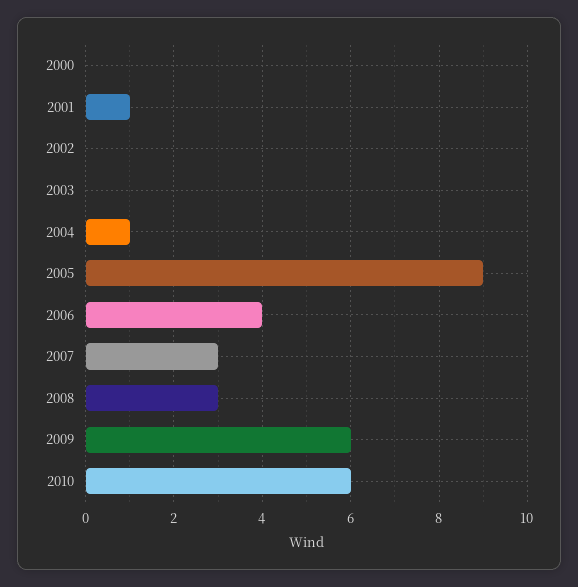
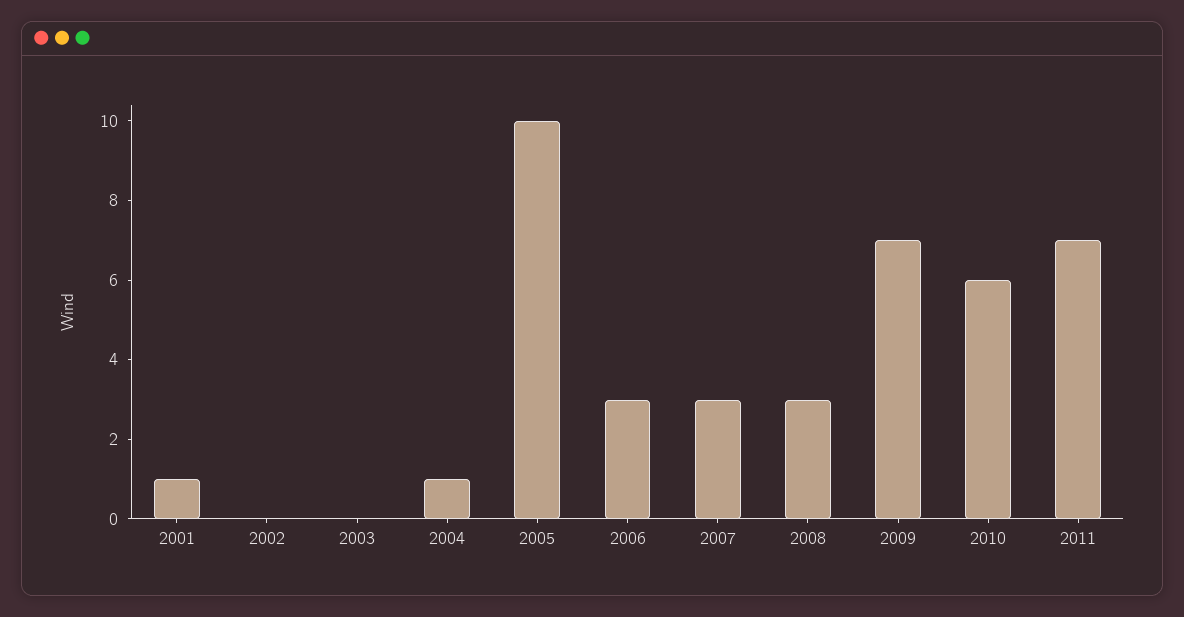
2000: 0 -> none
2005: 9 -> 10
2006: 4 -> 3
2009: 6 -> 7
2011: none -> 7

